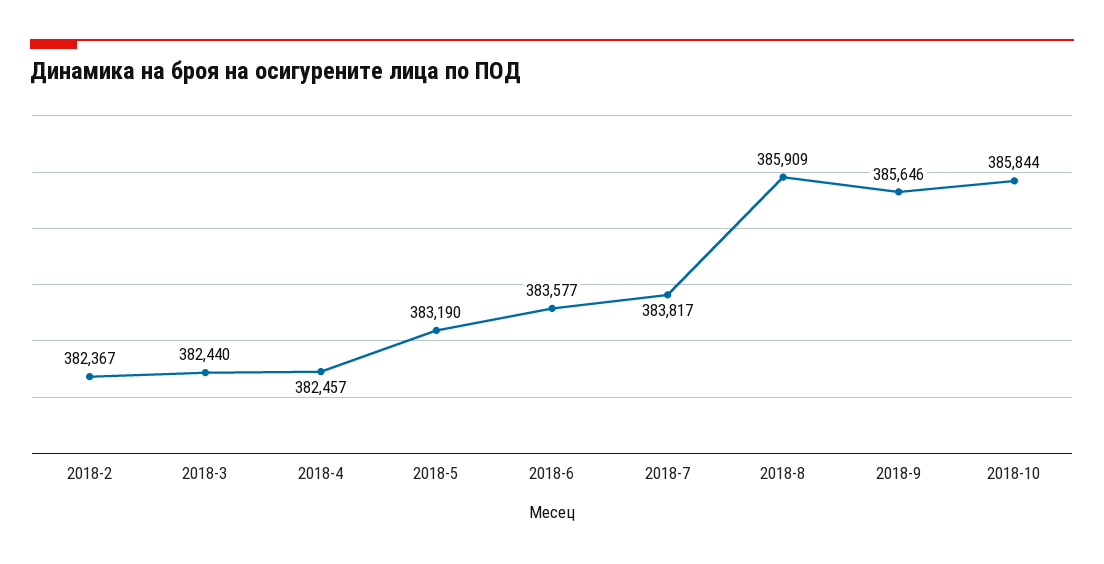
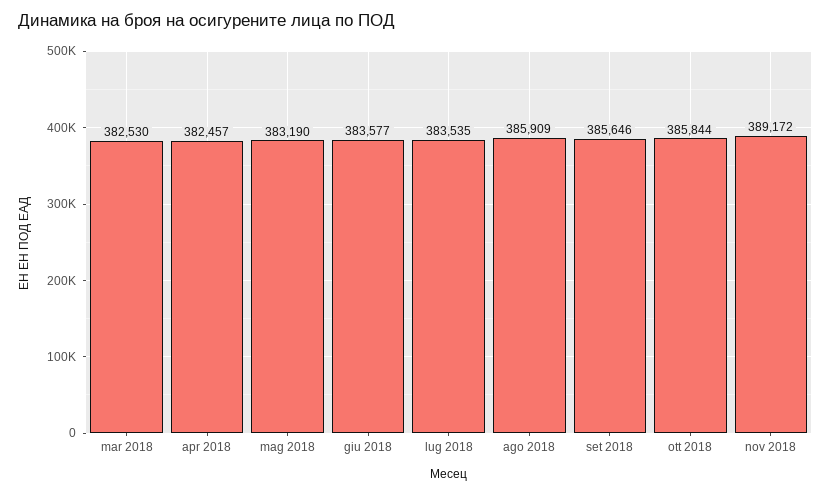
2018-2: 382367 -> none
2018-3: 382440 -> 382530
2018-7: 383817 -> 383535
nov 2018: none -> 389172

